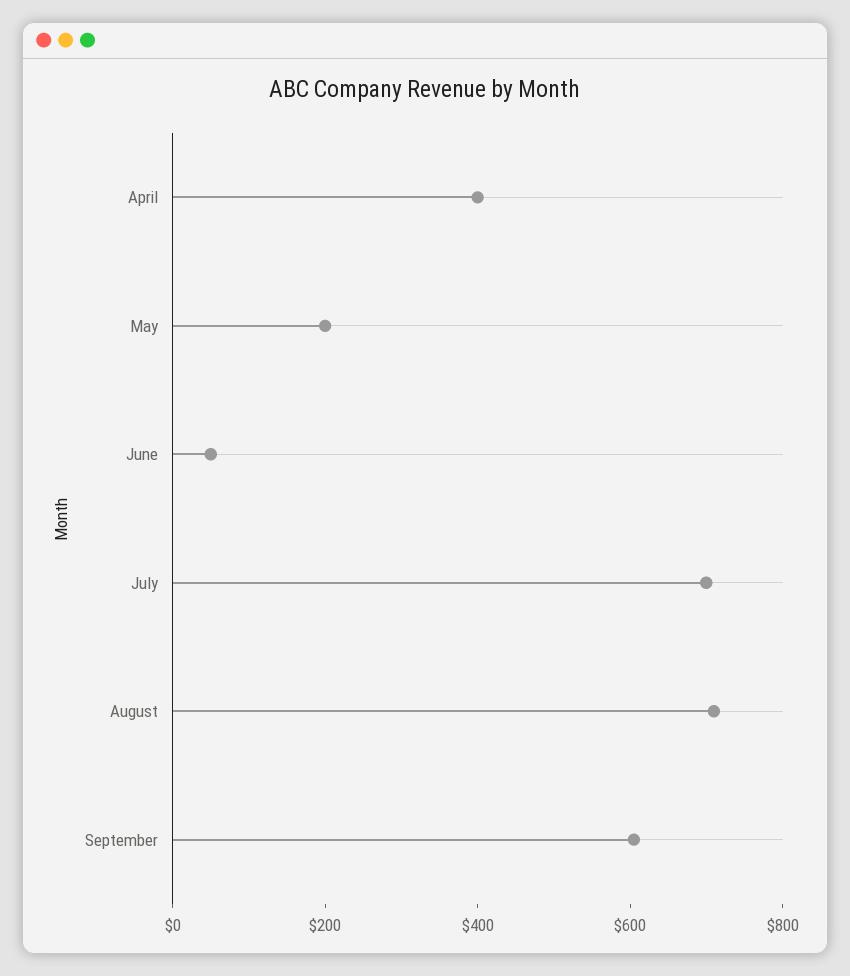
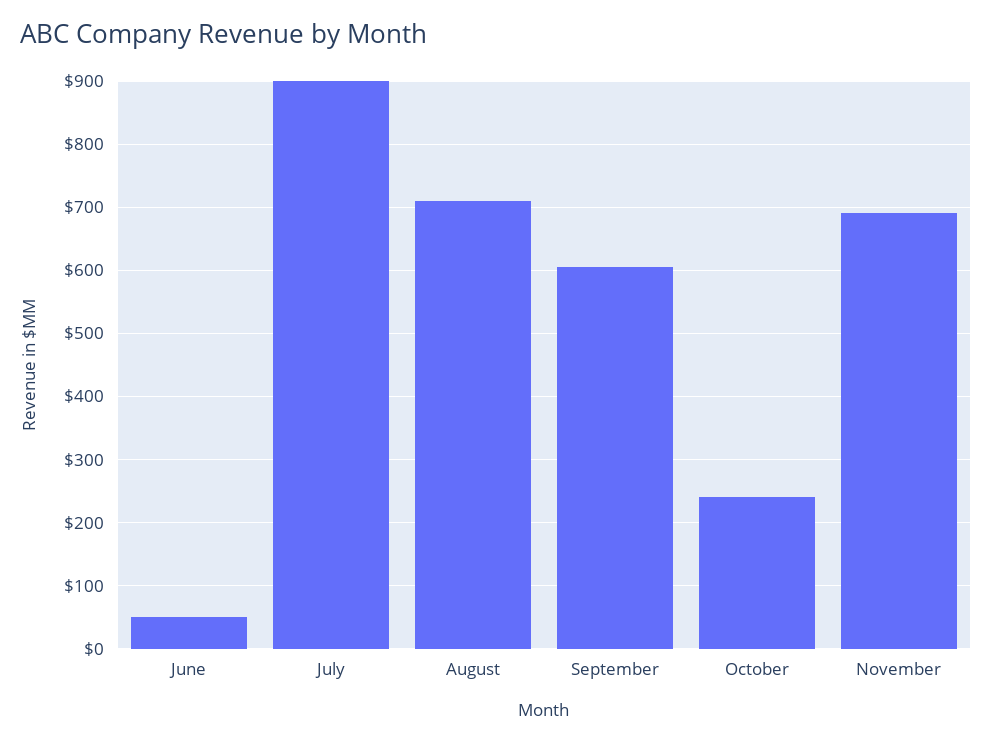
April: 400 -> none
May: 200 -> none
July: 700 -> 900
October: none -> 240
November: none -> 690

